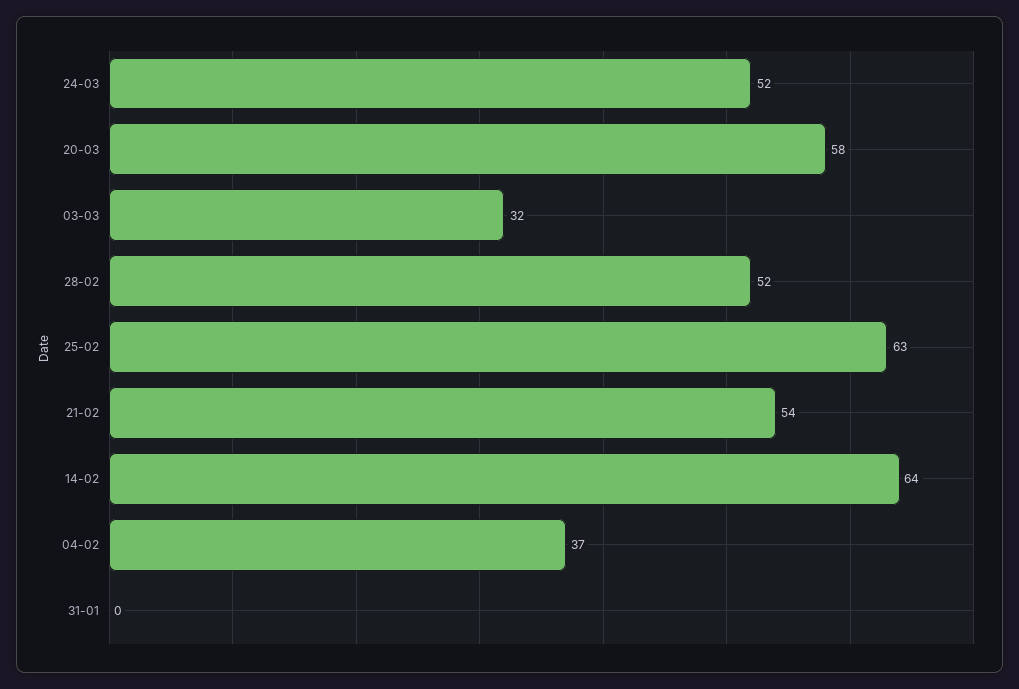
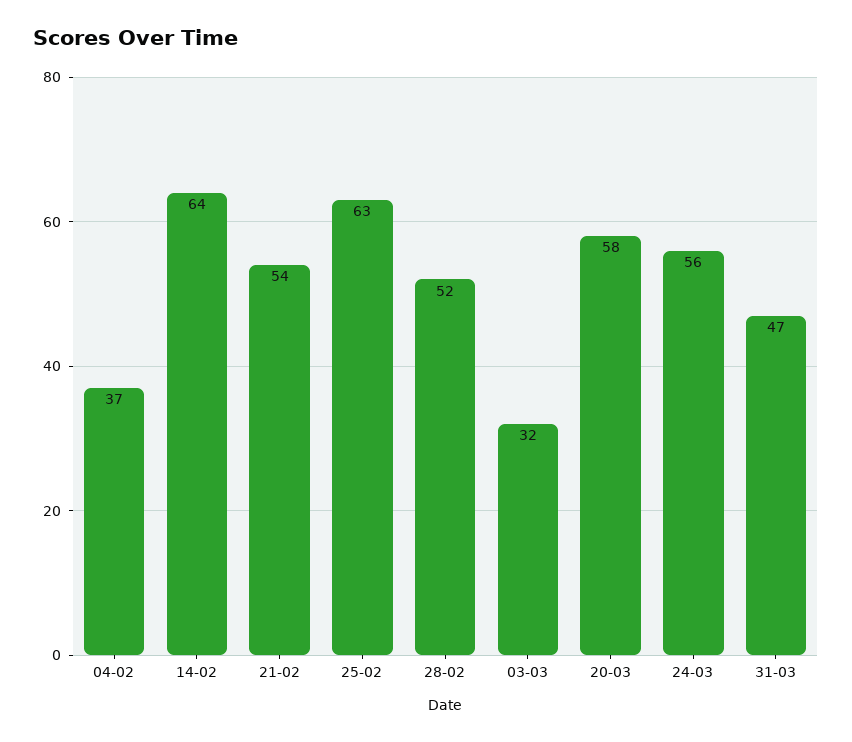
24-03: 52 -> 56
31-01: 0 -> none
31-03: none -> 47

